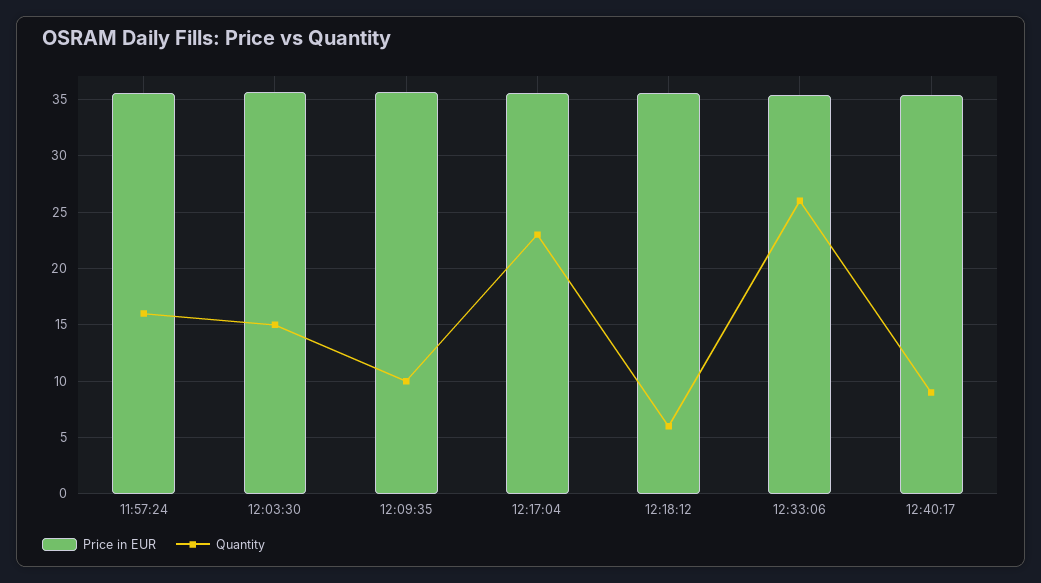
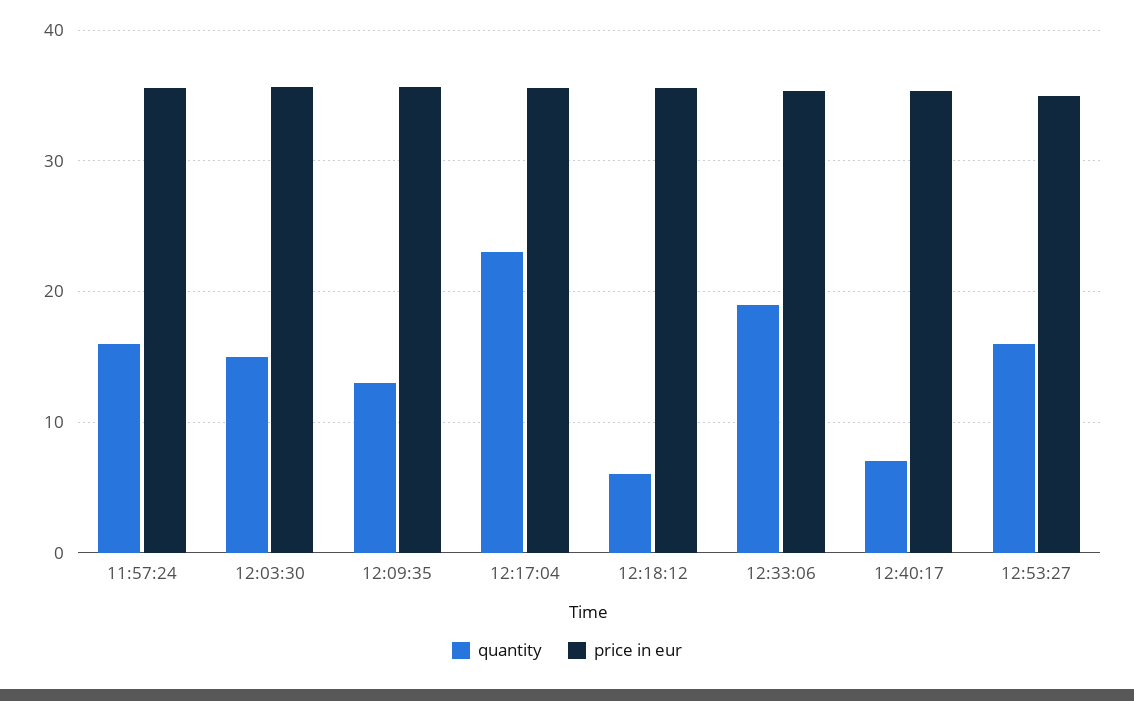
Quantity, 12:09:35: 10 -> 13
Quantity, 12:33:06: 26 -> 19
Quantity, 12:40:17: 9 -> 7
Quantity, 12:53:27: none -> 16
Price in EUR, 12:53:27: none -> 35

